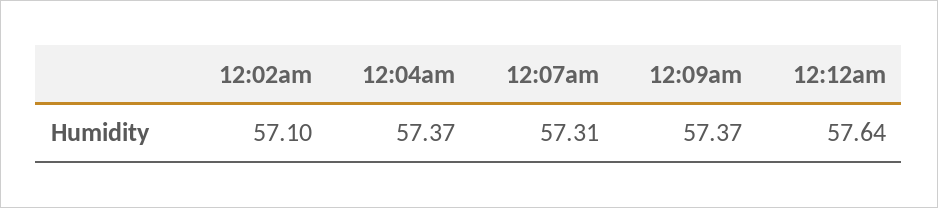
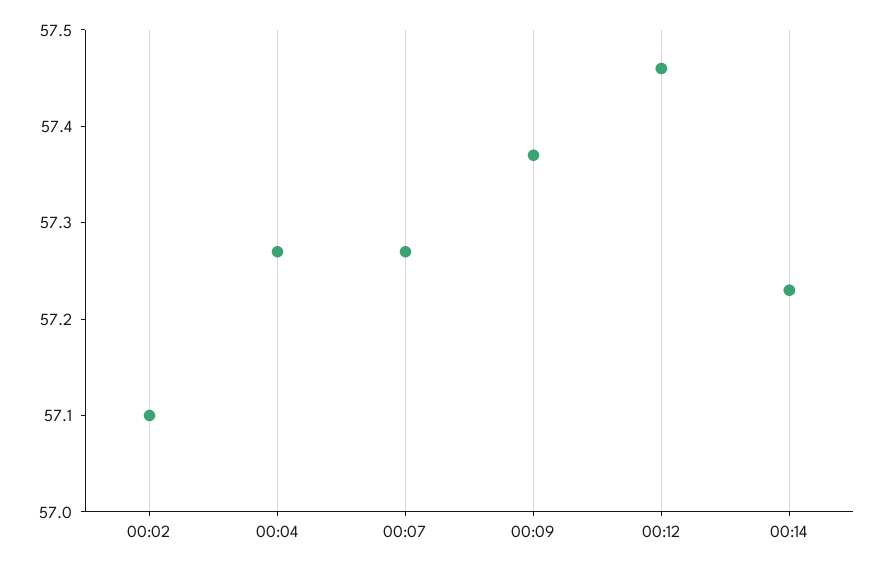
12:04am: 57.37 -> 57.27
12:07am: 57.31 -> 57.27
12:12am: 57.64 -> 57.46
00:14: none -> 57.23

